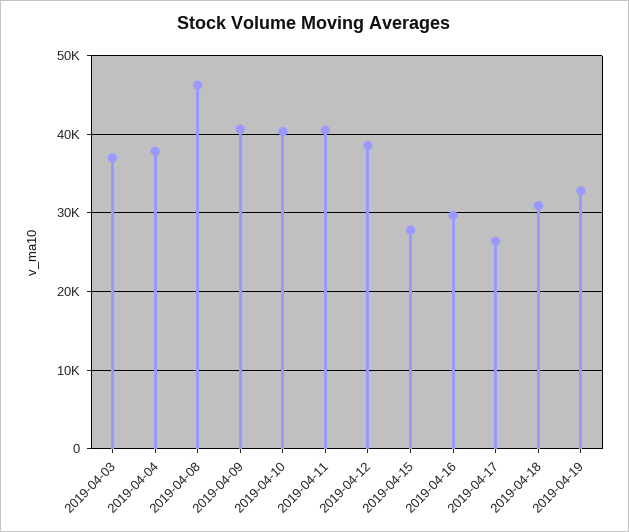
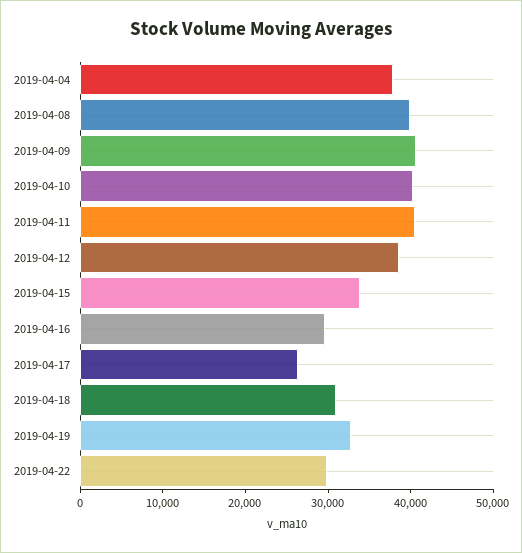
2019-04-03: 37000 -> none
2019-04-08: 46000 -> 40000
2019-04-15: 28000 -> 34000
2019-04-22: none -> 30000

